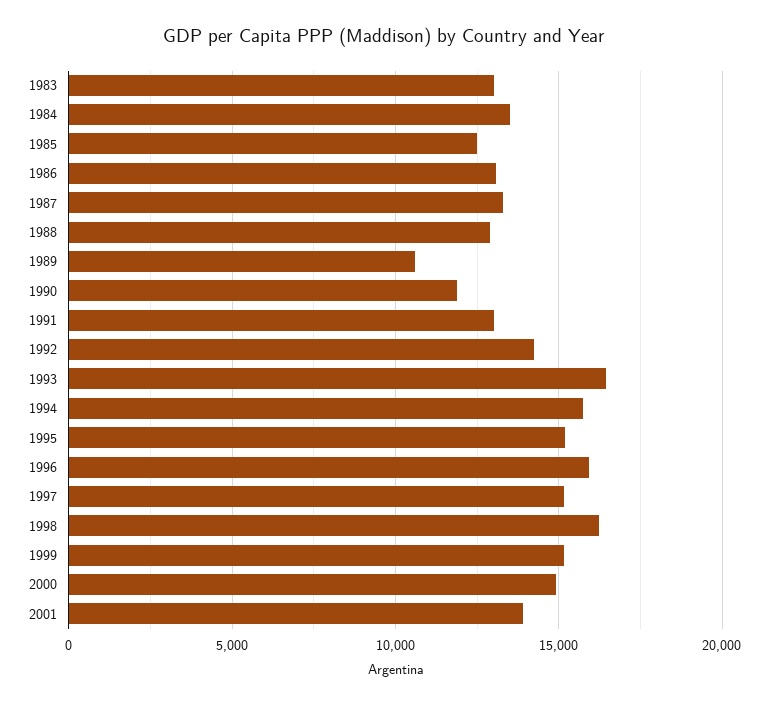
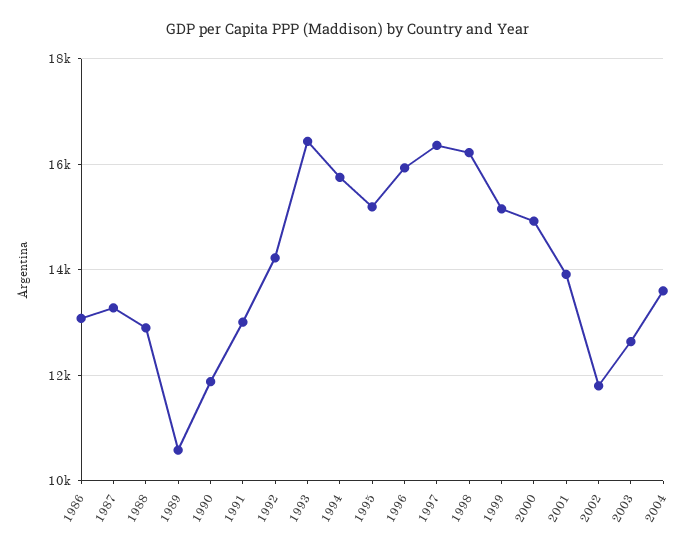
1983: 13000 -> none
1984: 13500 -> none
1985: 12500 -> none
1997: 15000 -> 16400
2002: none -> 11800
2003: none -> 12600
2004: none -> 13600

